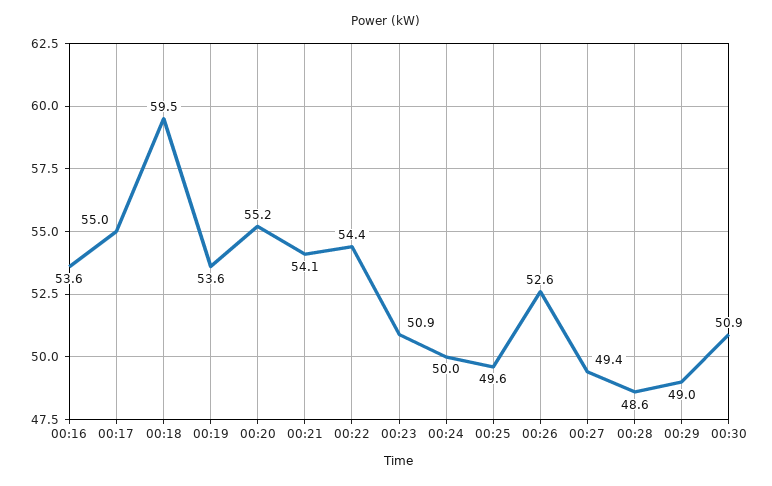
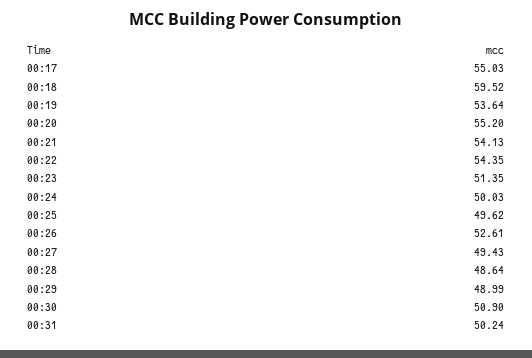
00:16: 53.6 -> none
00:23: 50.9 -> 51.35
00:31: none -> 50.24

